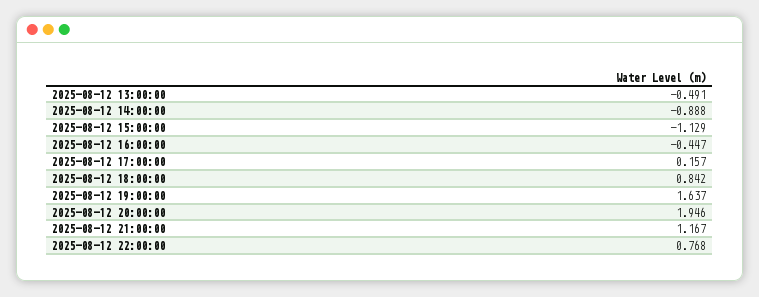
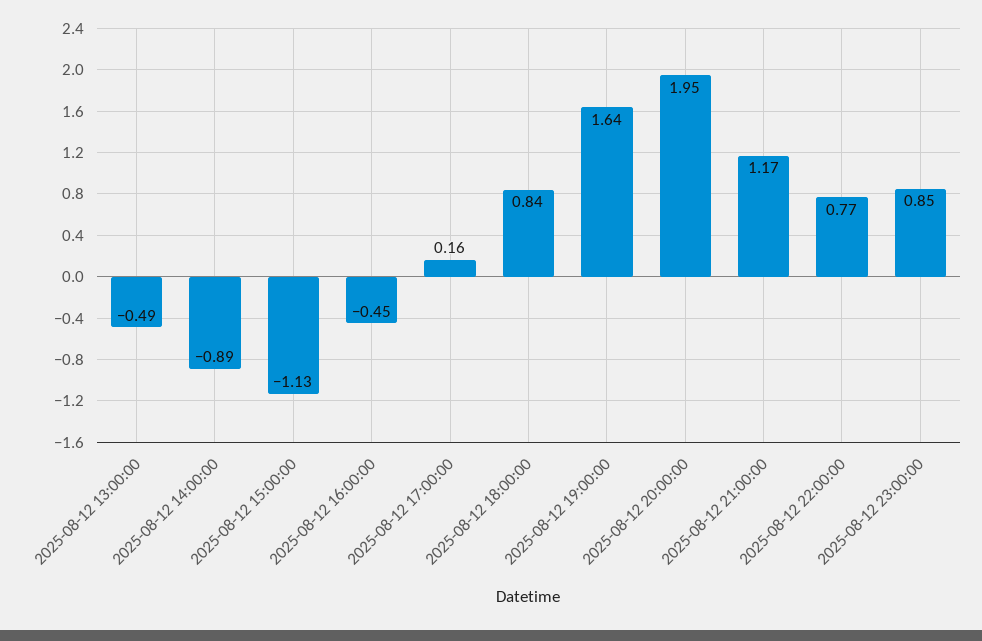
2025-08-12 23:00:00: none -> 0.85

